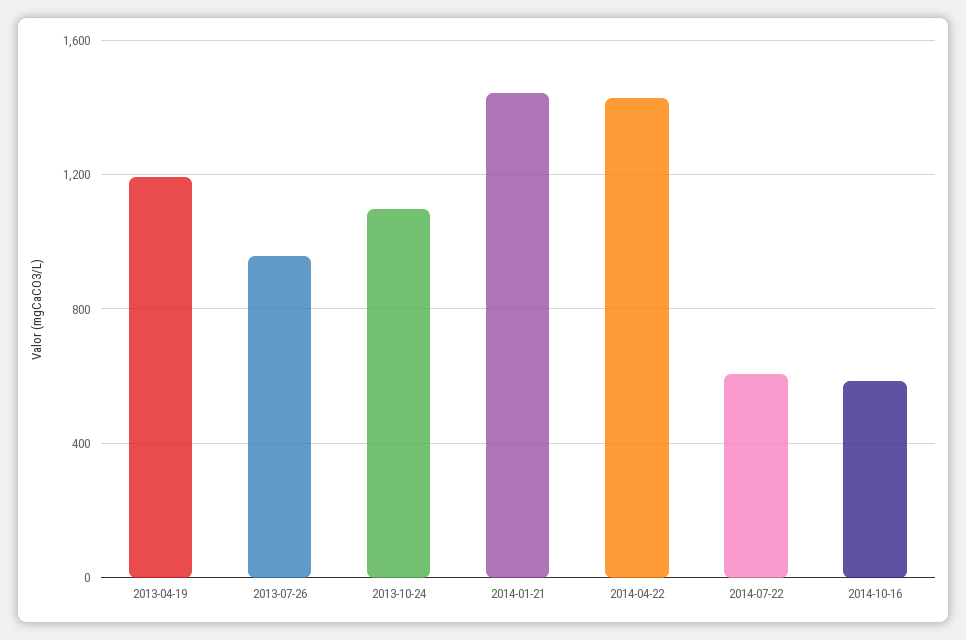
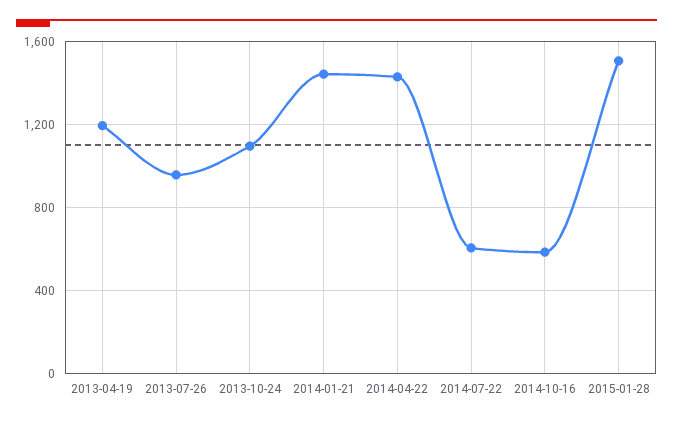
2015-01-28: none -> 1500

